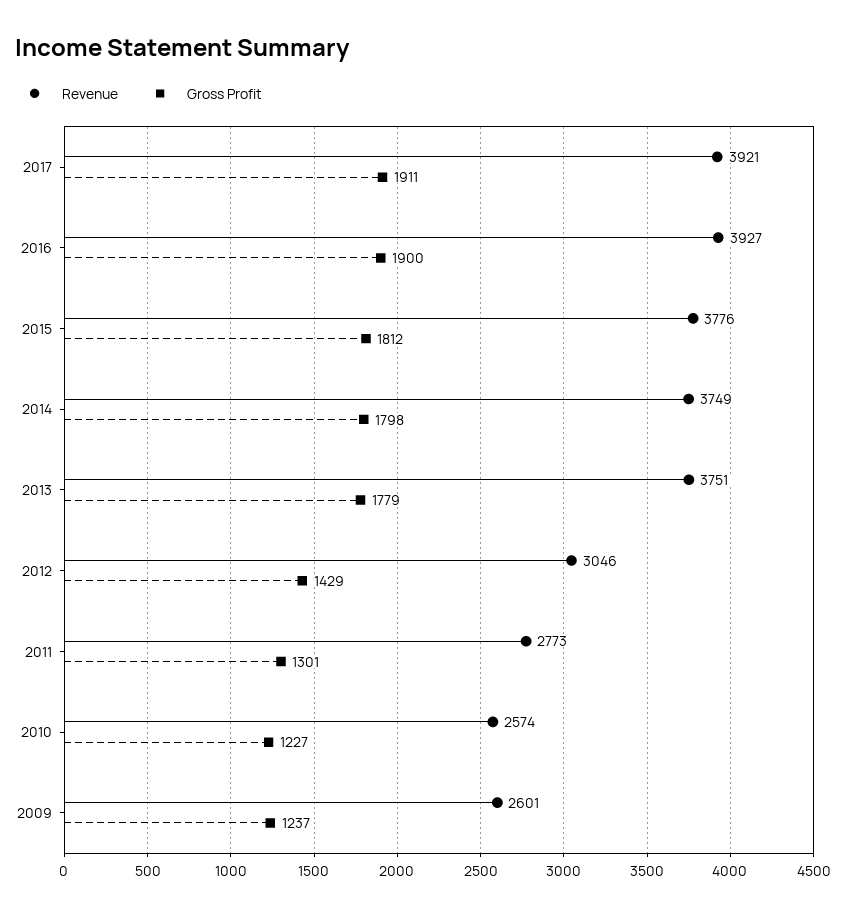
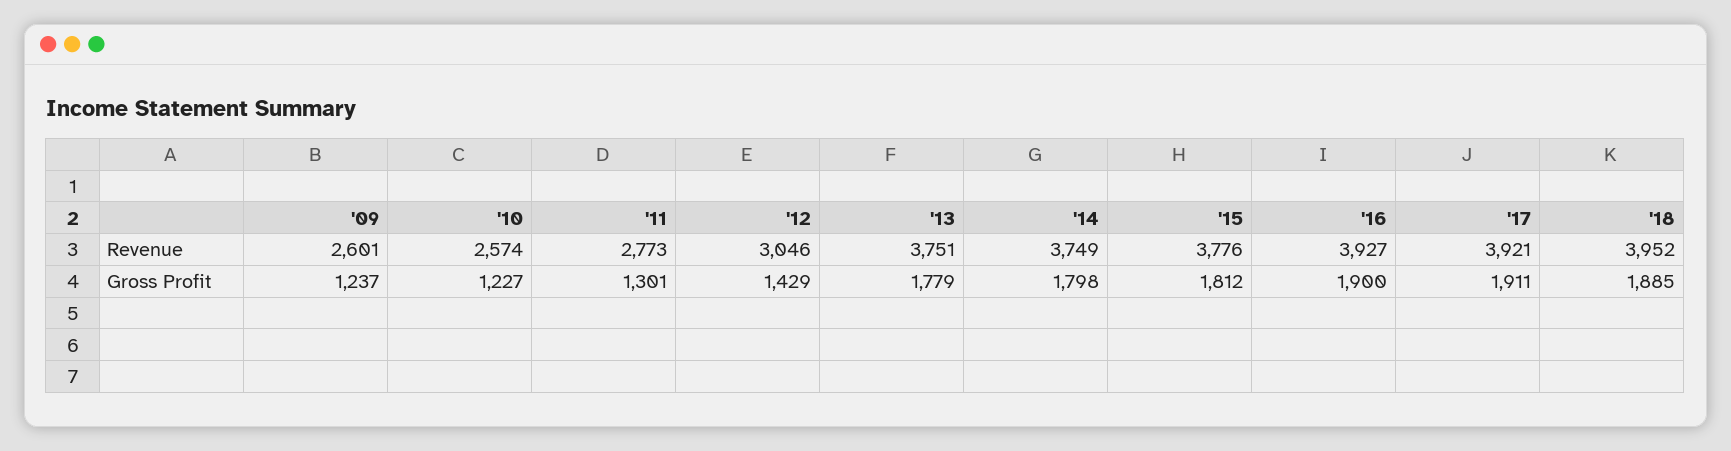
Revenue, '18: none -> 3952
Gross Profit, '18: none -> 1885

